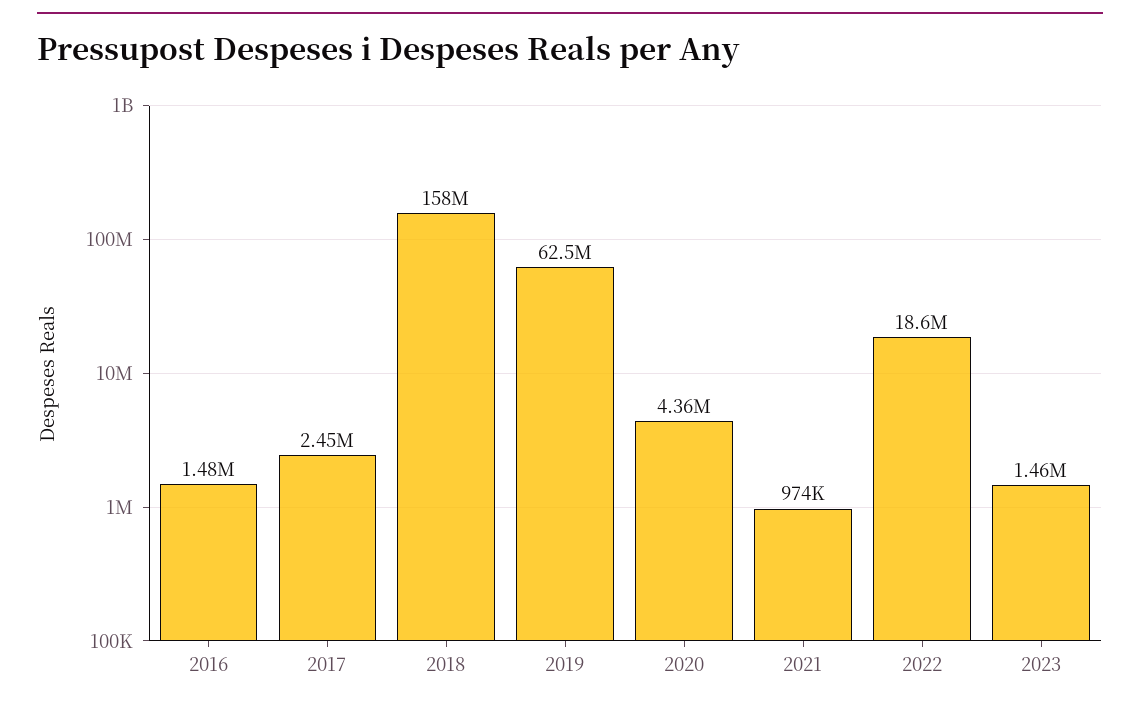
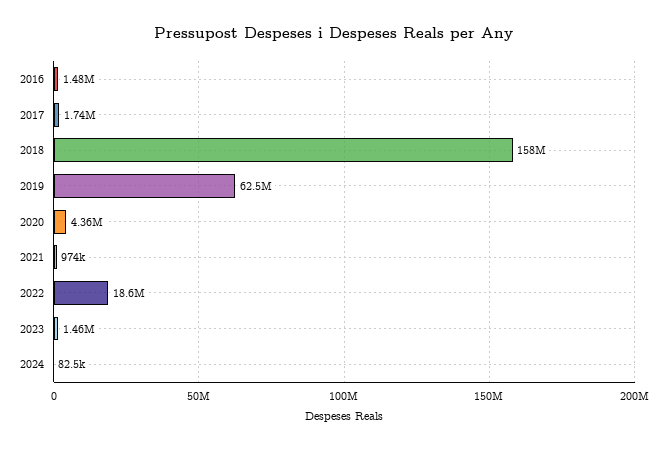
2017: 2450000 -> 1740000
2024: none -> 82500

